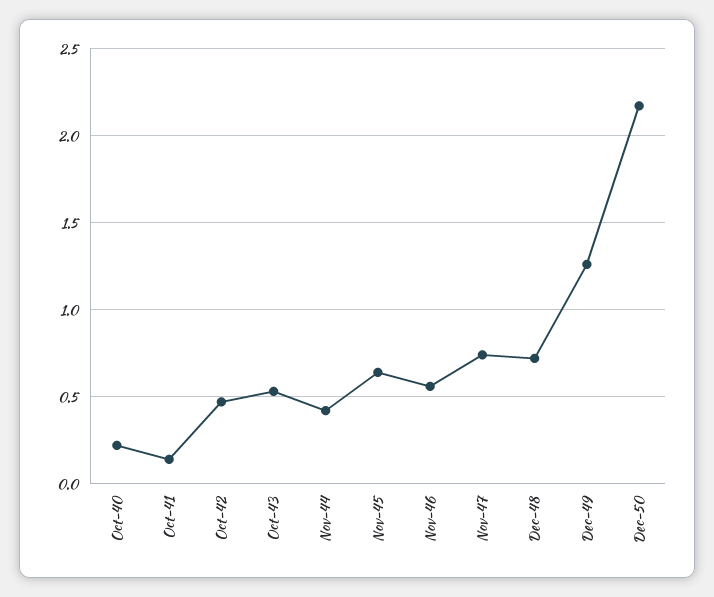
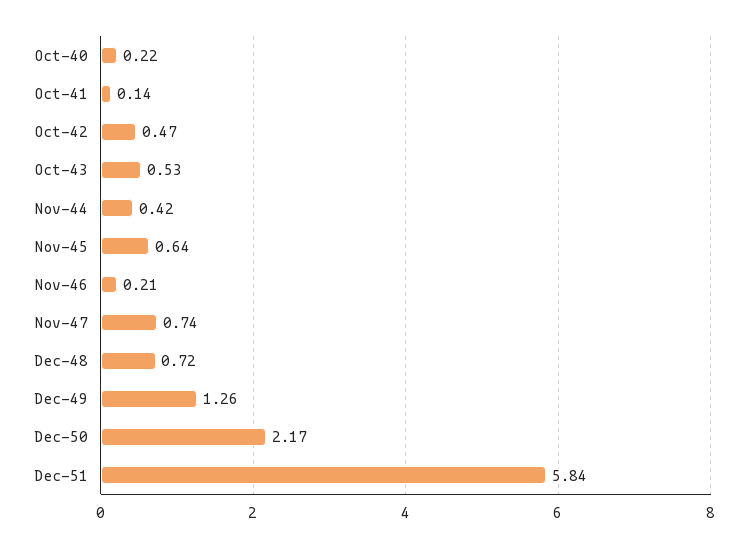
Nov-46: 0.55 -> 0.21
Dec-51: none -> 5.84

